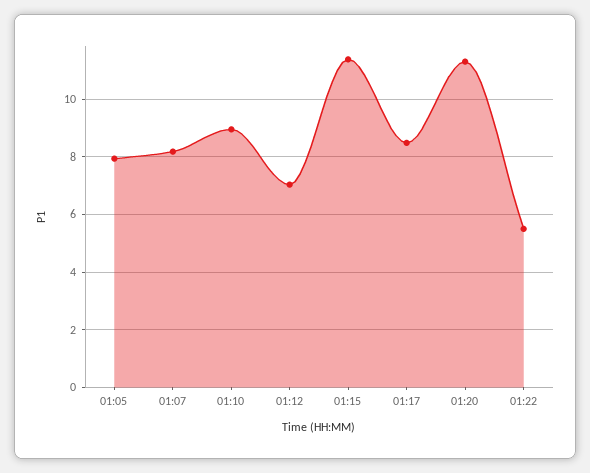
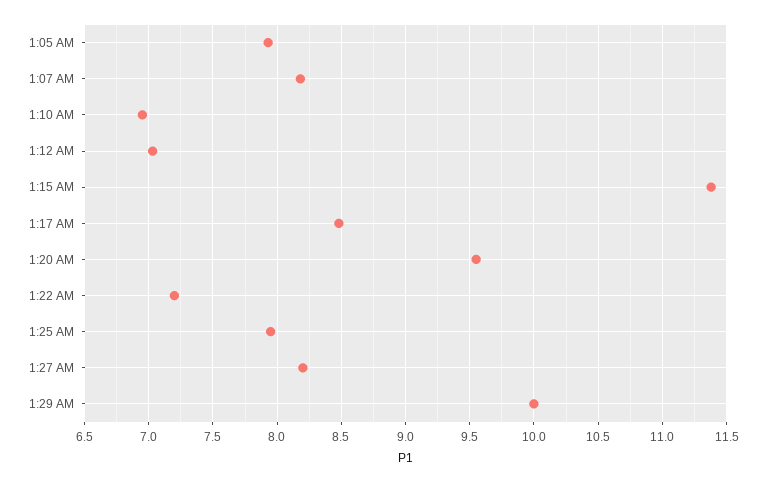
01:10: 9 -> 6.95
01:20: 11.25 -> 9.55
01:22: 5.5 -> 7.2
1:25 AM: none -> 7.95
1:27 AM: none -> 8.2
1:29 AM: none -> 10

